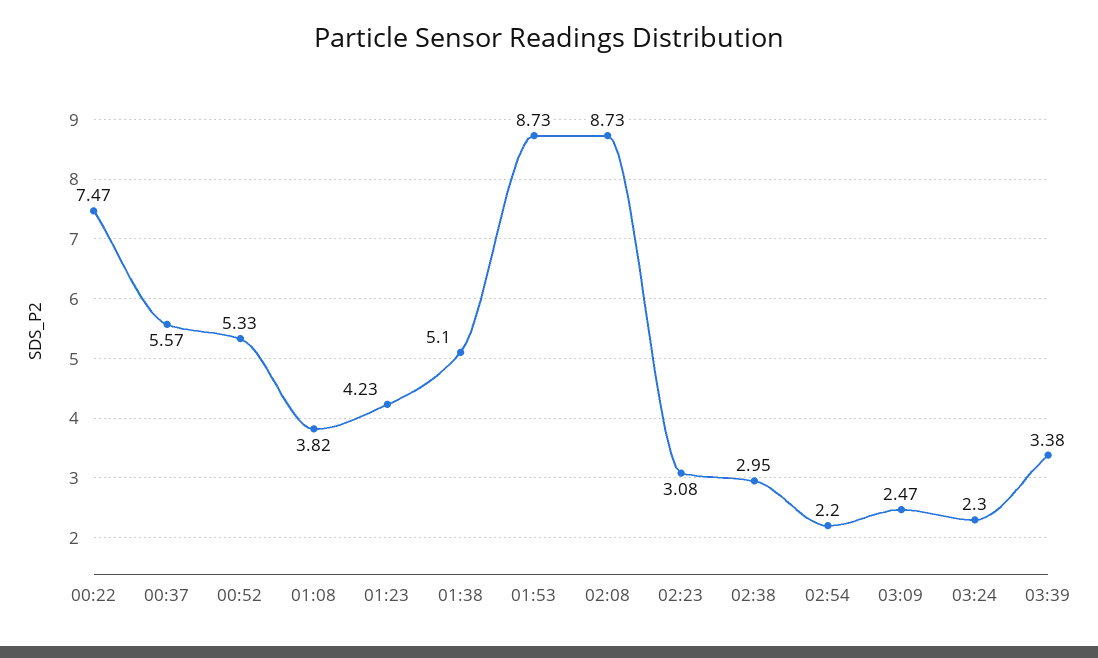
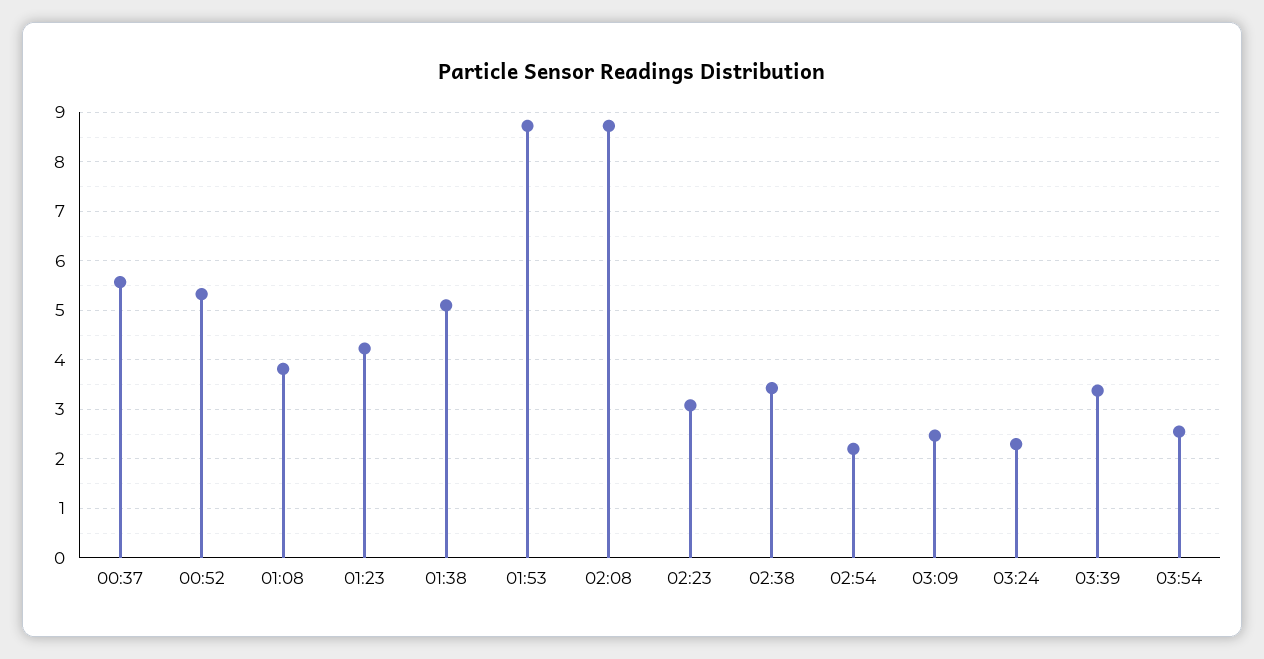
00:22: 7.47 -> none
02:38: 2.95 -> 3.4
03:54: none -> 2.6

